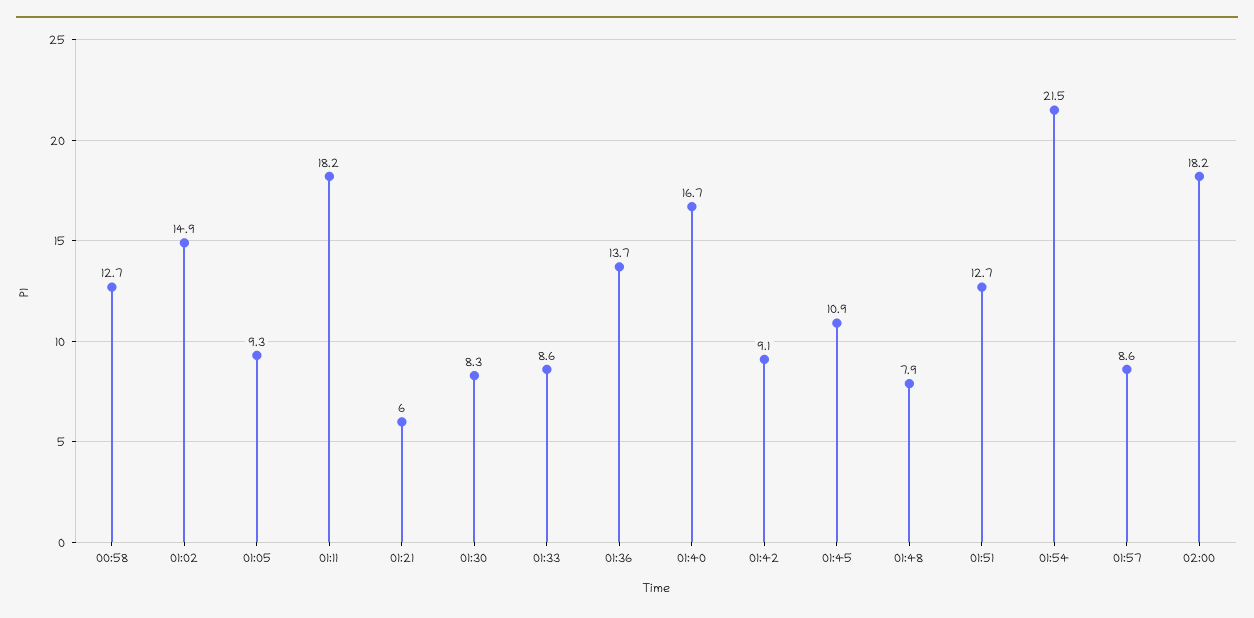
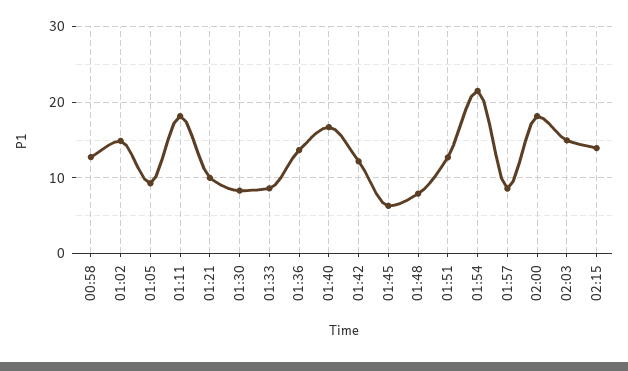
01:21: 6 -> 10
01:42: 9.1 -> 12
01:45: 10.9 -> 6
02:03: none -> 15
02:15: none -> 14

